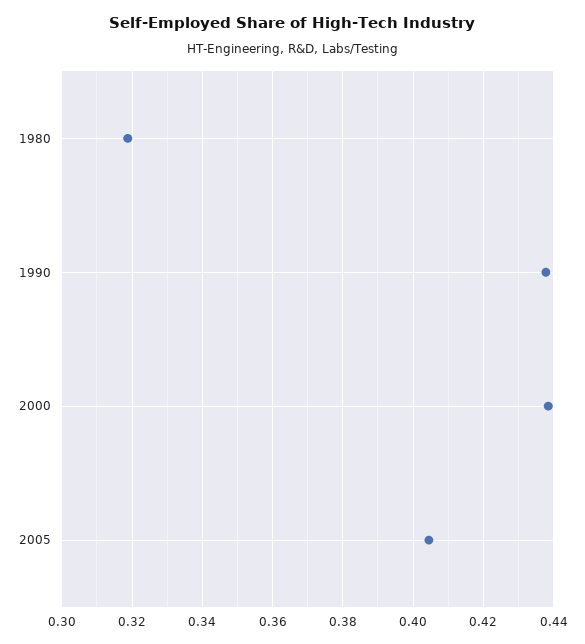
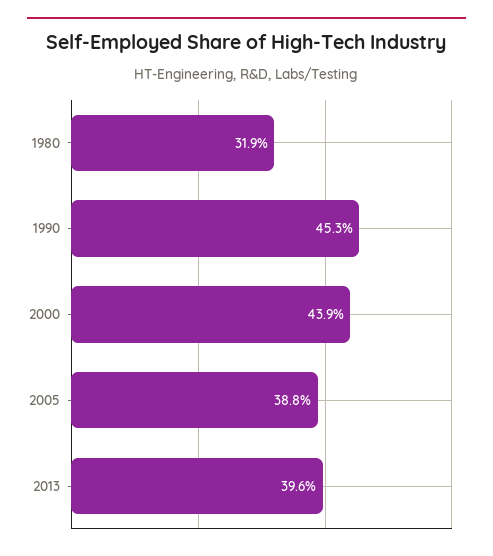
1990: 0.438 -> 0.453
2005: 0.404 -> 0.388
2013: none -> 0.396

